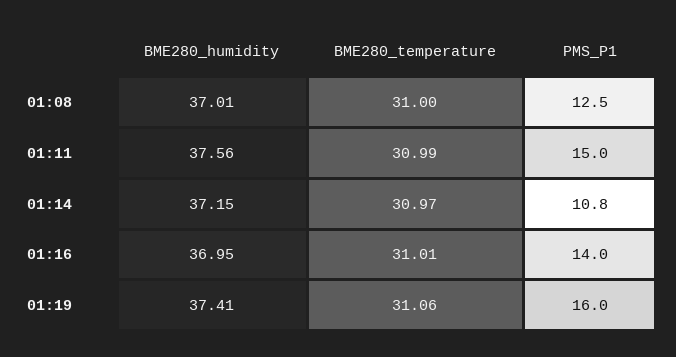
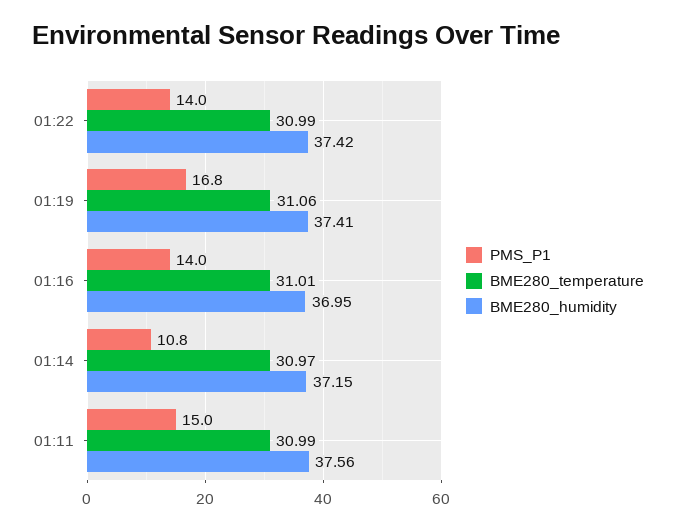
BME280_humidity, 01:08: 37.01 -> none
BME280_temperature, 01:08: 31 -> none
PMS_P1, 01:08: 12.5 -> none
PMS_P1, 01:19: 16 -> 16.8
PMS_P1, 01:22: none -> 14
BME280_temperature, 01:22: none -> 30.99
BME280_humidity, 01:22: none -> 37.42

